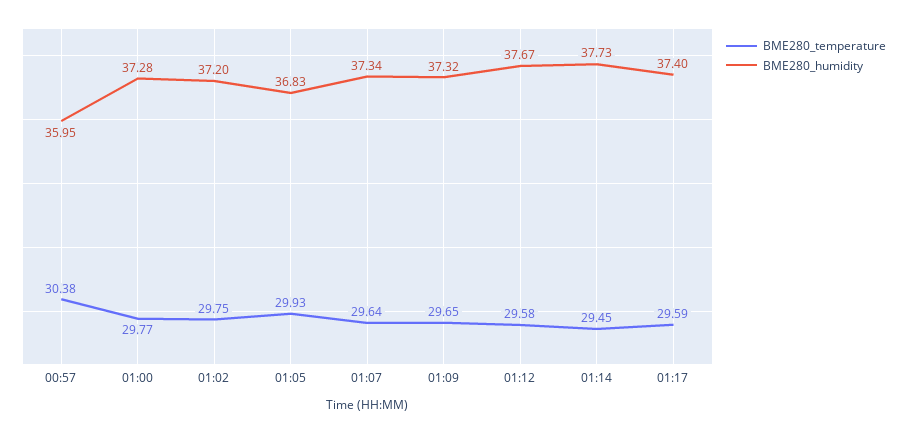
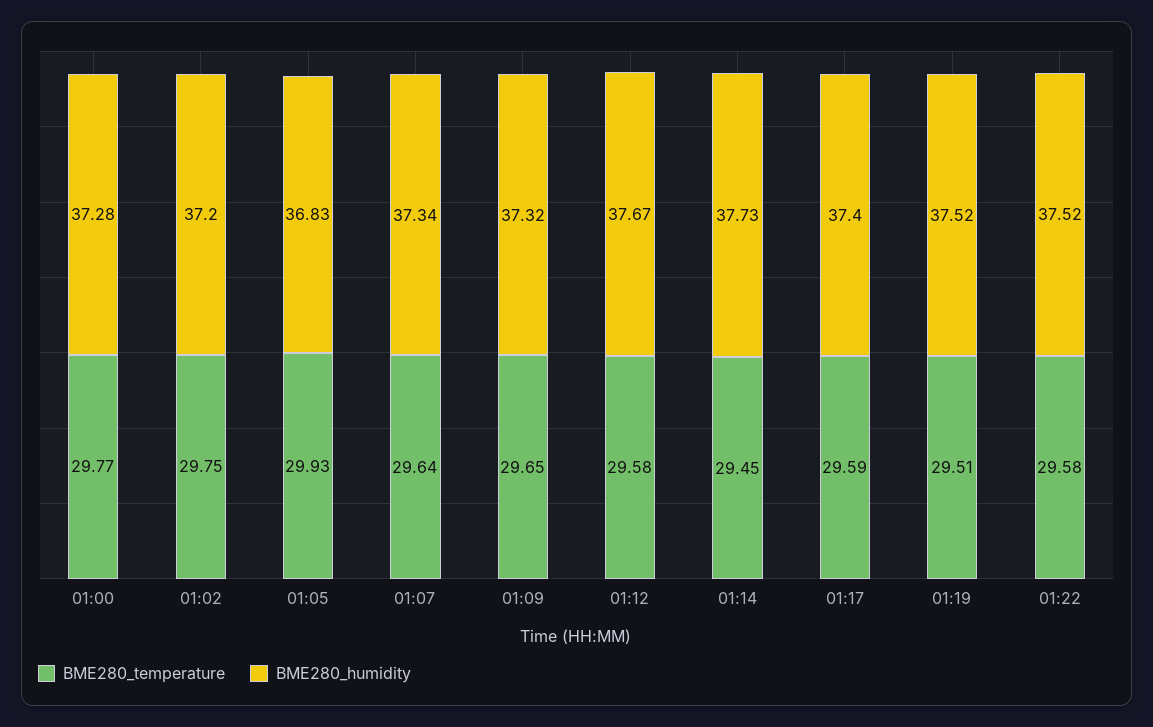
BME280_temperature, 00:57: 30.38 -> none
BME280_humidity, 00:57: 35.95 -> none
BME280_temperature, 01:19: none -> 29.51
BME280_humidity, 01:19: none -> 37.52
BME280_temperature, 01:22: none -> 29.58
BME280_humidity, 01:22: none -> 37.52

